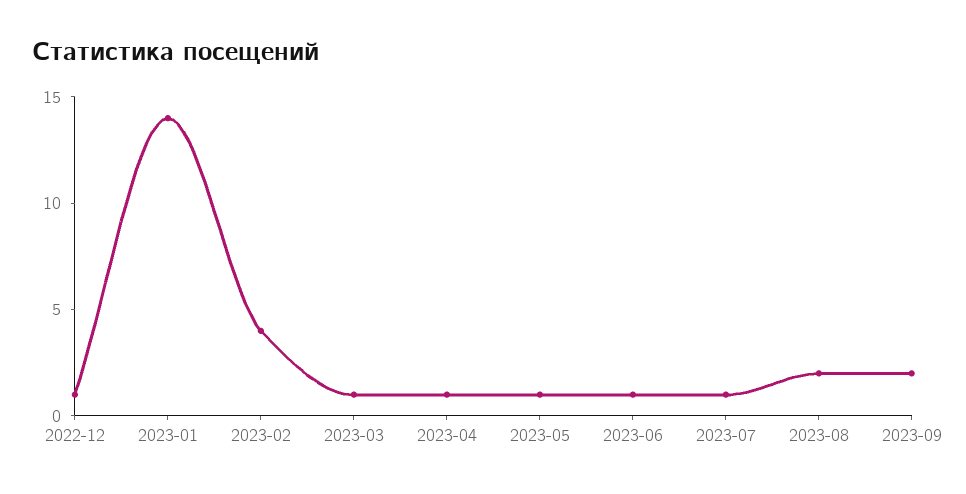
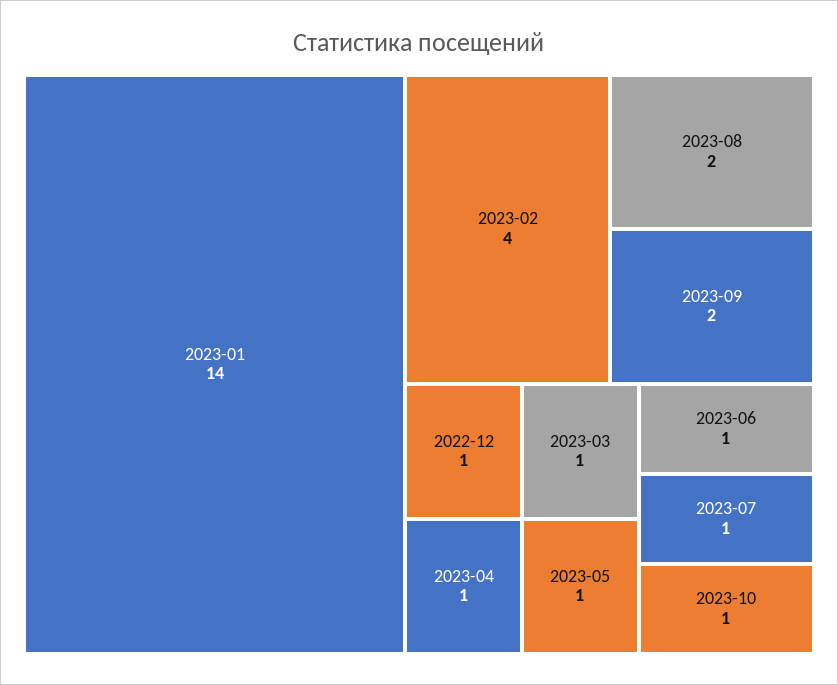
2023-10: none -> 1

